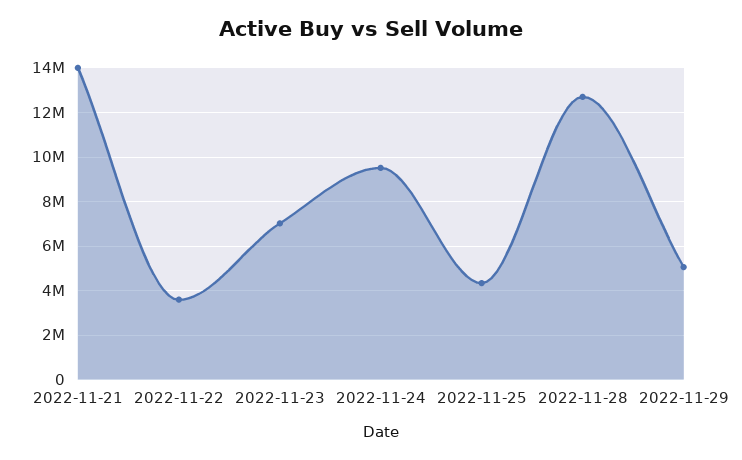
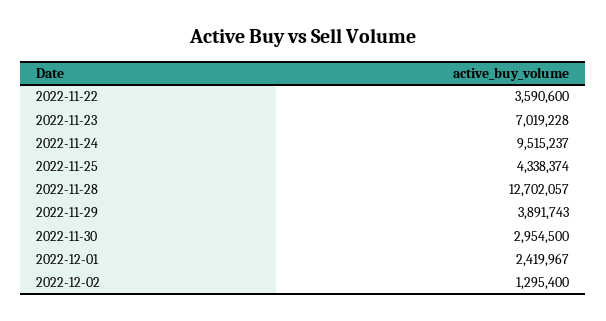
2022-11-21: 14000000 -> none
2022-11-29: 5000000 -> 3891743
2022-11-30: none -> 2954500
2022-12-01: none -> 2419967
2022-12-02: none -> 1295400

